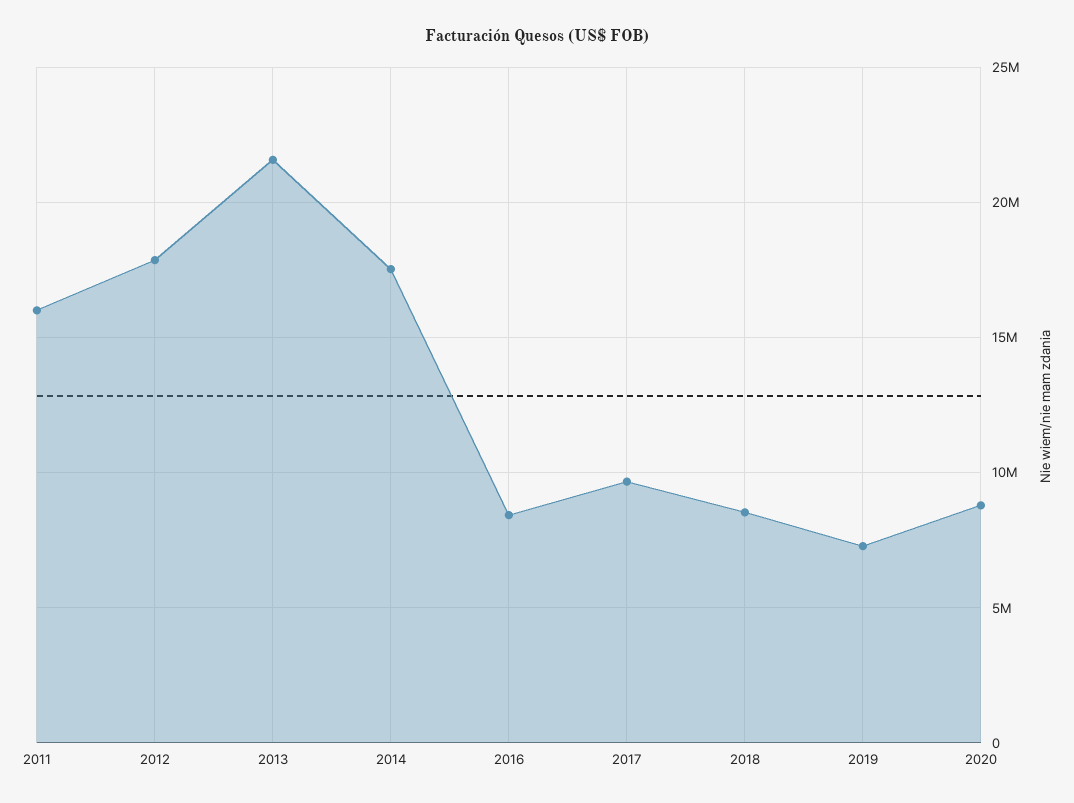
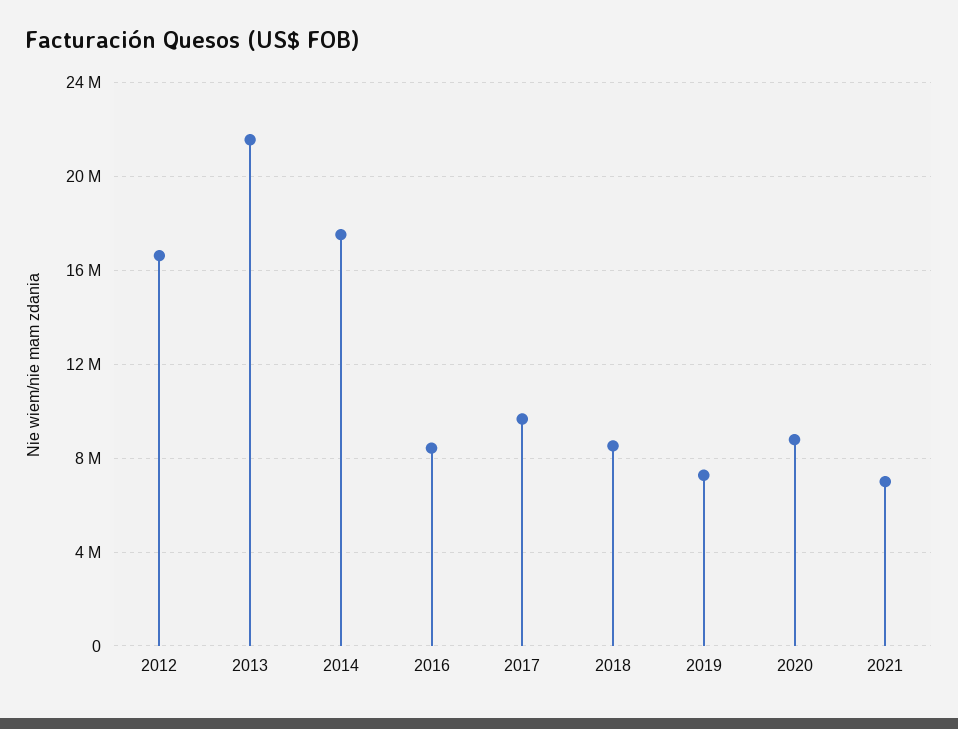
2011: 16000000 -> none
2012: 18000000 -> 16500000
2021: none -> 7000000

